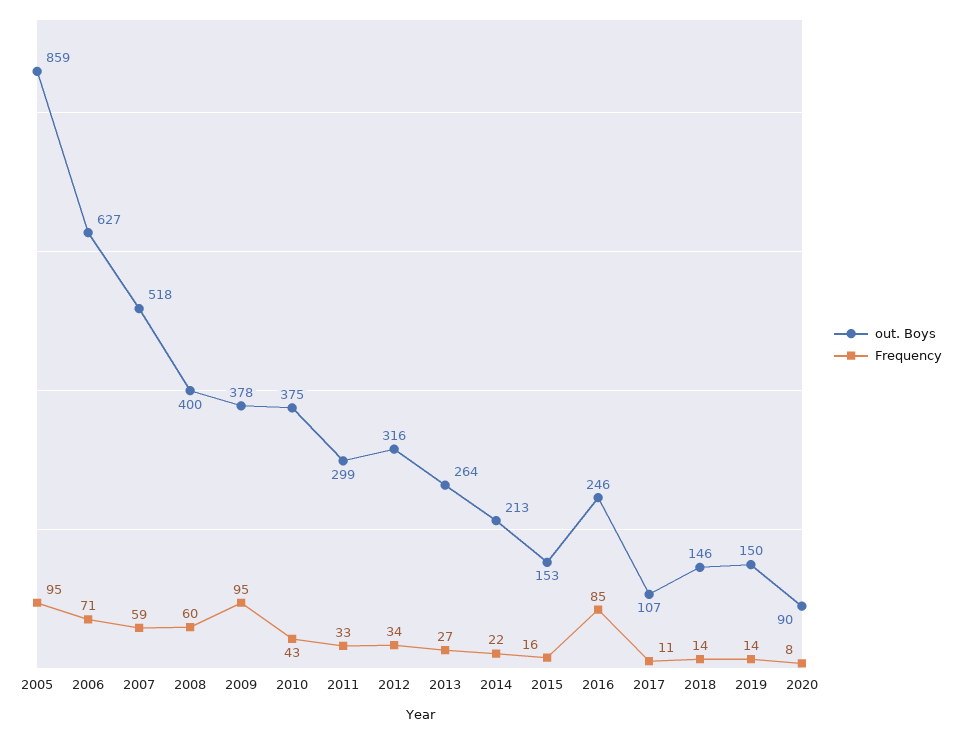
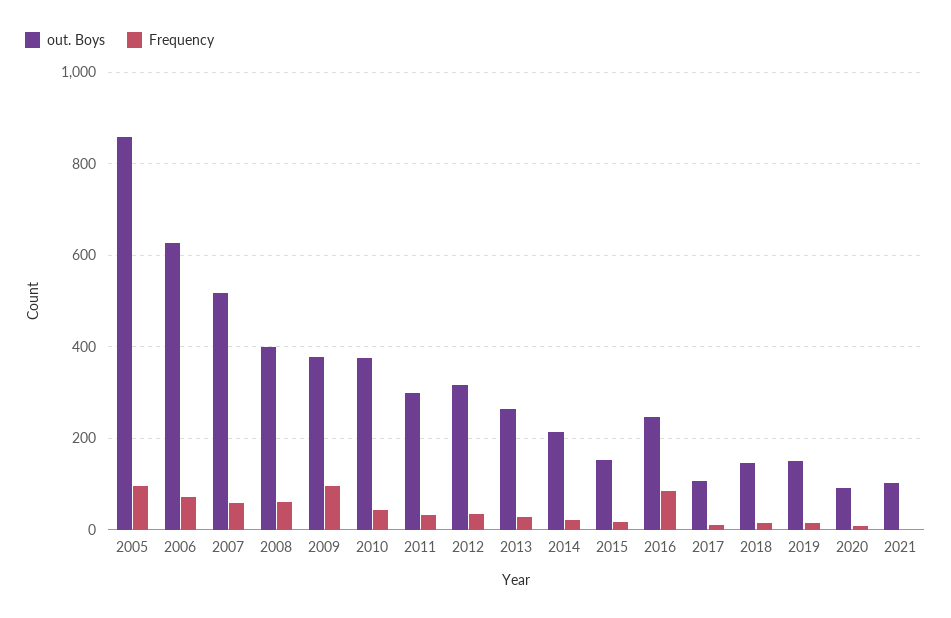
out. Boys, 2021: none -> 100
Frequency, 2021: none -> 0

